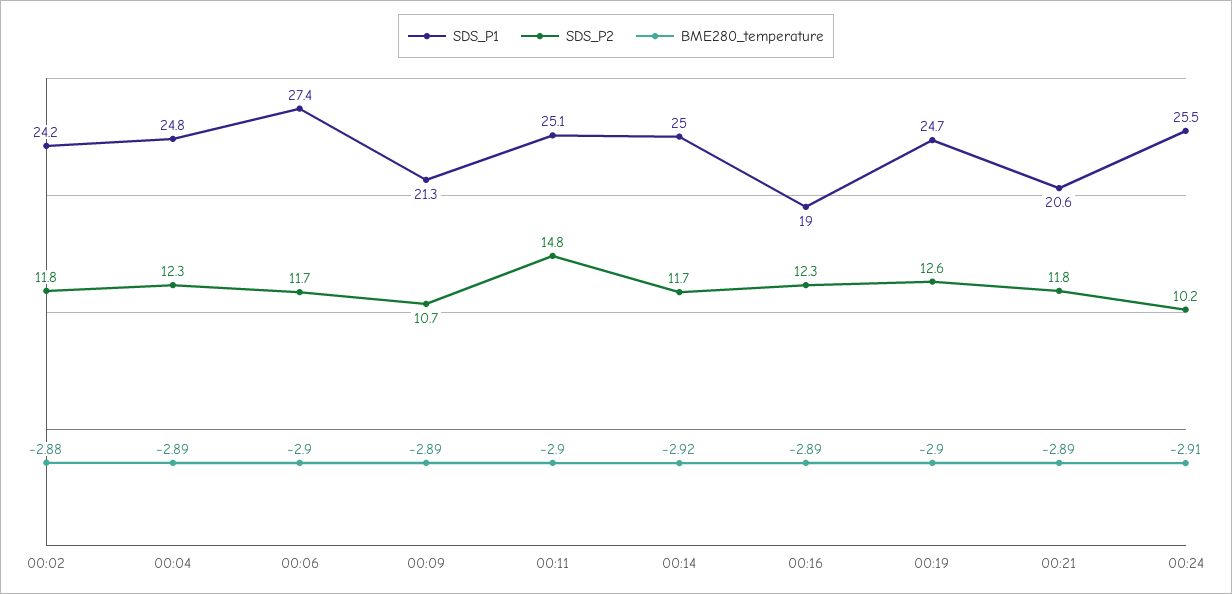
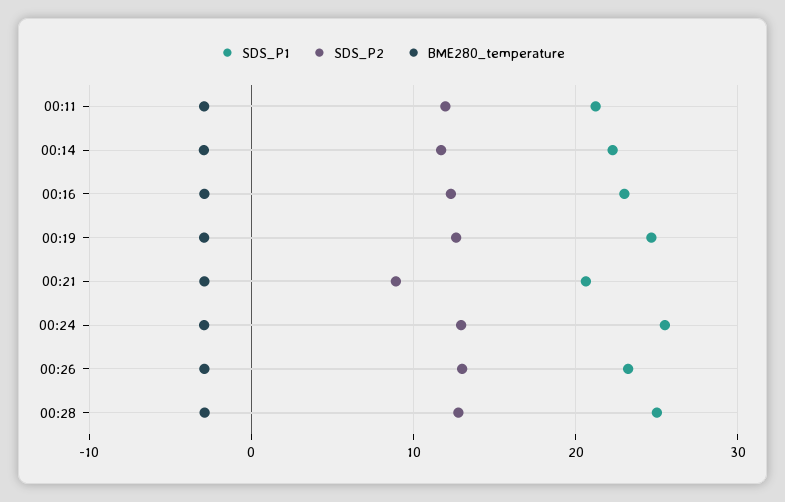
SDS_P1, 00:02: 24.2 -> none
SDS_P2, 00:02: 11.8 -> none
BME280_temperature, 00:02: -2.88 -> none
SDS_P1, 00:04: 24.8 -> none
SDS_P2, 00:04: 12.3 -> none
BME280_temperature, 00:04: -2.89 -> none
SDS_P1, 00:06: 27.4 -> none
SDS_P2, 00:06: 11.7 -> none
BME280_temperature, 00:06: -2.9 -> none
SDS_P1, 00:09: 21.3 -> none
SDS_P2, 00:09: 10.7 -> none
BME280_temperature, 00:09: -2.89 -> none
SDS_P1, 00:11: 25.1 -> 21
SDS_P2, 00:11: 14.8 -> 12
SDS_P1, 00:14: 25 -> 22
SDS_P1, 00:16: 19 -> 23
SDS_P2, 00:21: 11.8 -> 9
SDS_P2, 00:24: 10.2 -> 13
SDS_P1, 00:26: none -> 23
SDS_P2, 00:26: none -> 13
BME280_temperature, 00:26: none -> -3
SDS_P1, 00:28: none -> 25
SDS_P2, 00:28: none -> 13
BME280_temperature, 00:28: none -> -3

